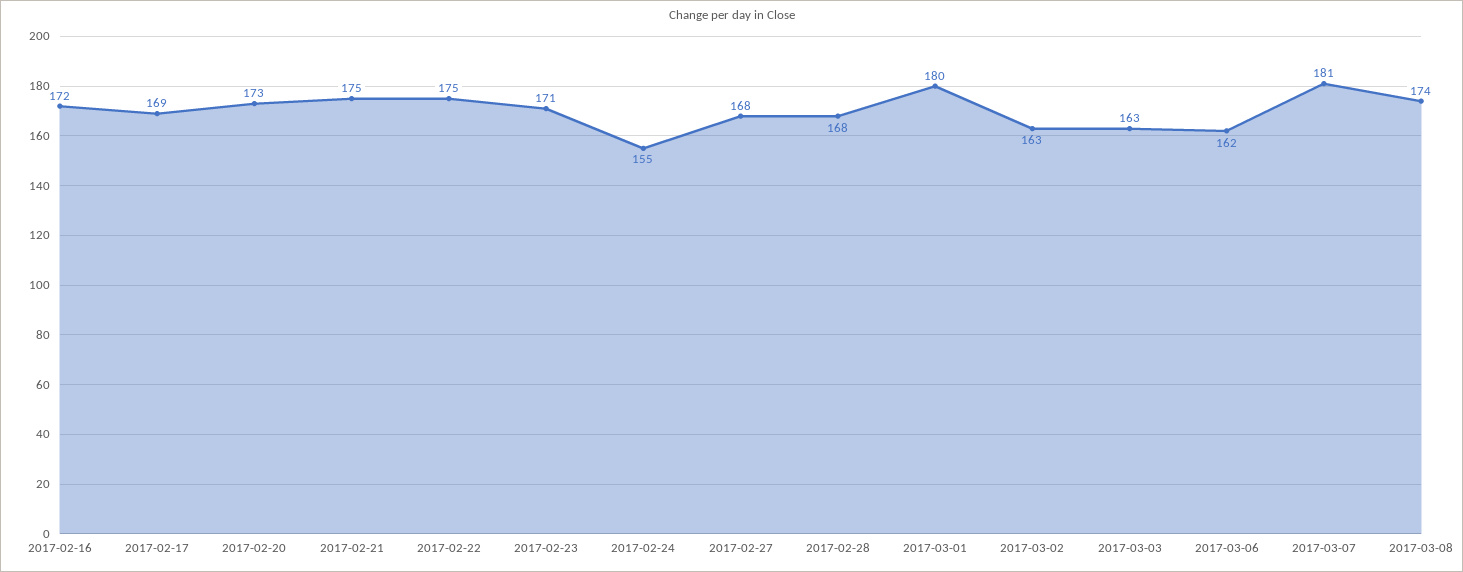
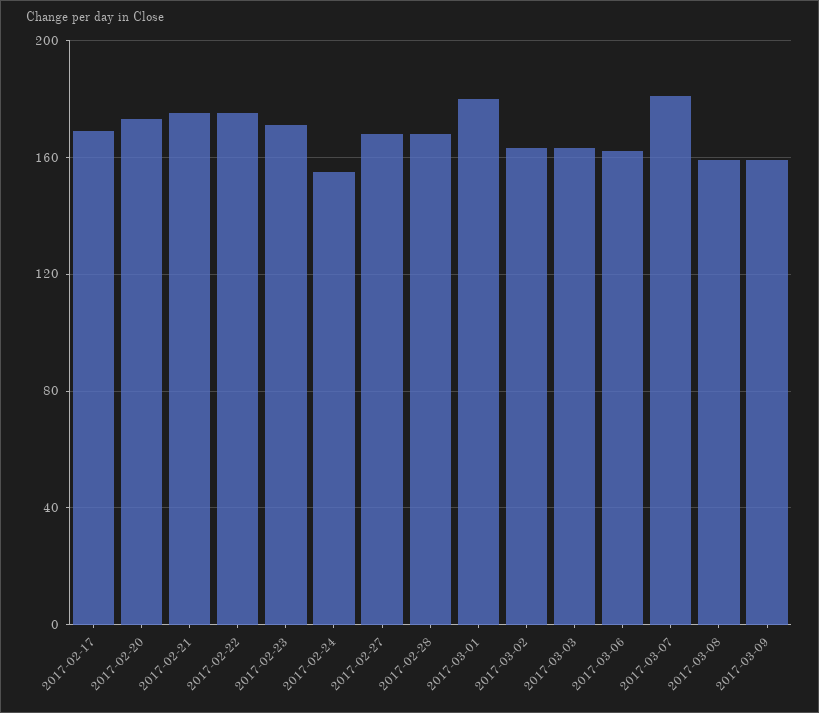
2017-02-16: 172 -> none
2017-03-08: 174 -> 160
2017-03-09: none -> 160

